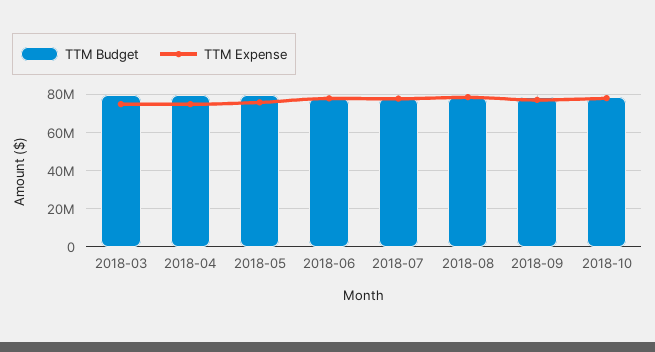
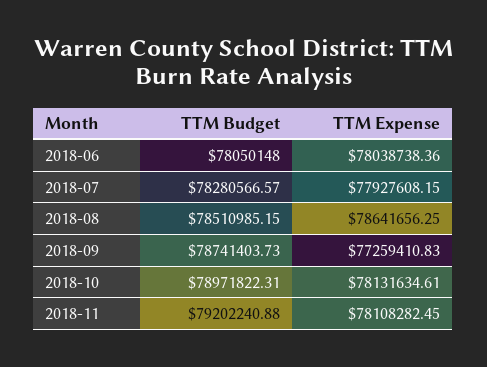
TTM Budget, 2018-03: 80000000 -> none
TTM Expense, 2018-03: 75000000 -> none
TTM Budget, 2018-04: 80000000 -> none
TTM Expense, 2018-04: 75000000 -> none
TTM Budget, 2018-05: 80000000 -> none
TTM Expense, 2018-05: 75000000 -> none
TTM Budget, 2018-11: none -> 79202240.88
TTM Expense, 2018-11: none -> 78108282.45

